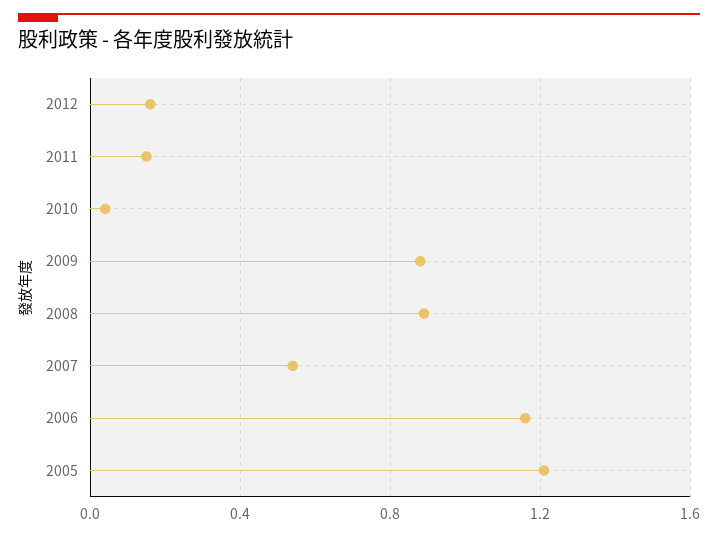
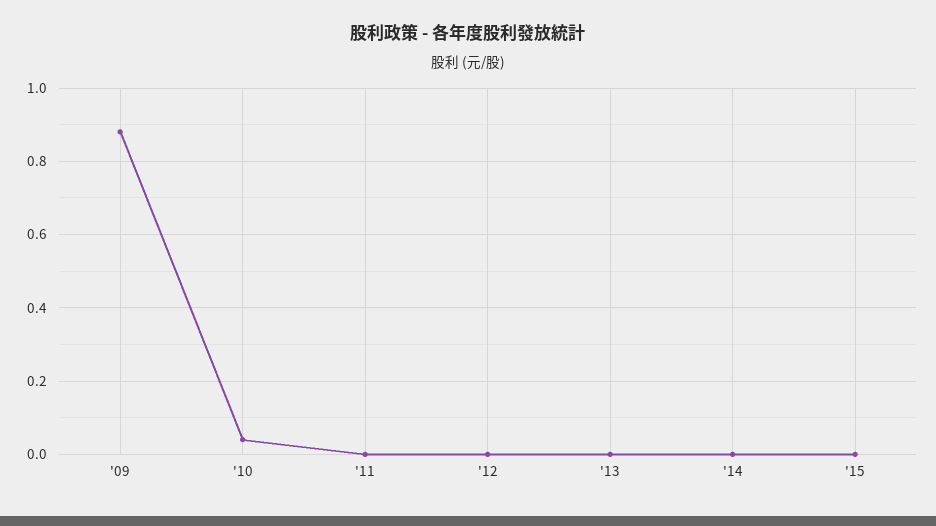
2012: 0.15 -> 0
2011: 0.15 -> 0
2008: 0.9 -> none
2007: 0.55 -> none
2006: 1.15 -> none
2005: 1.2 -> none
'13: none -> 0
'14: none -> 0
'15: none -> 0

